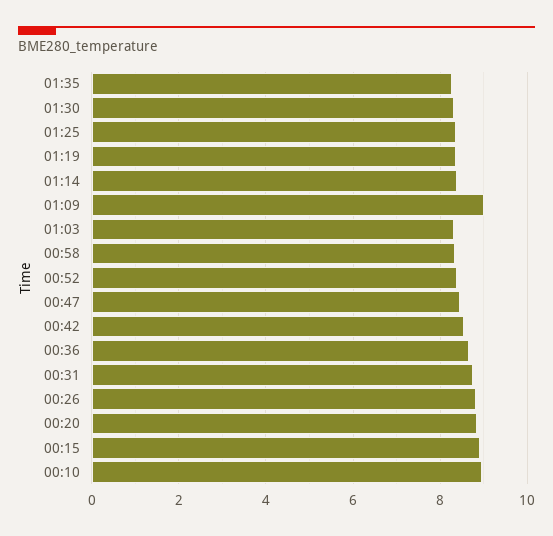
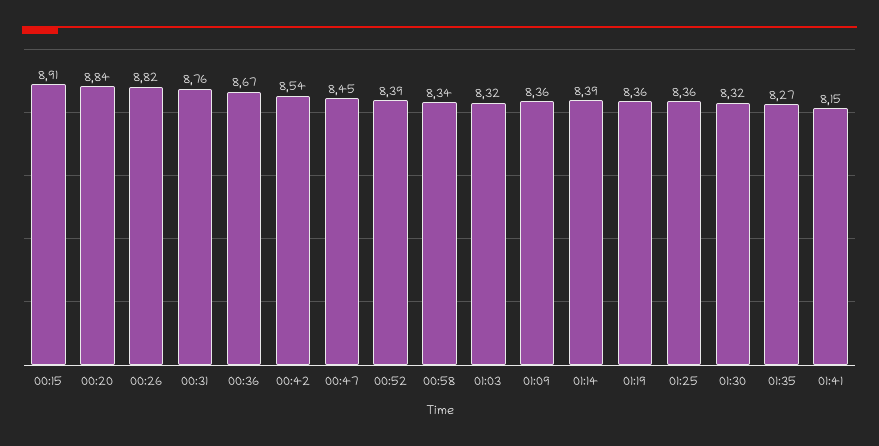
01:09: 9 -> 8.36
00:10: 9 -> none
01:41: none -> 8.15

